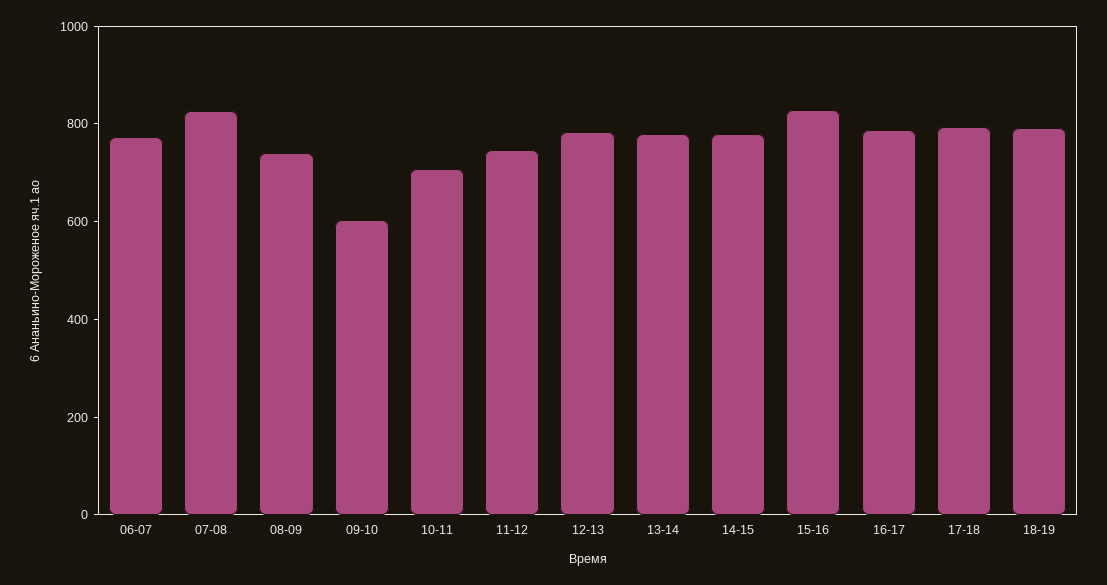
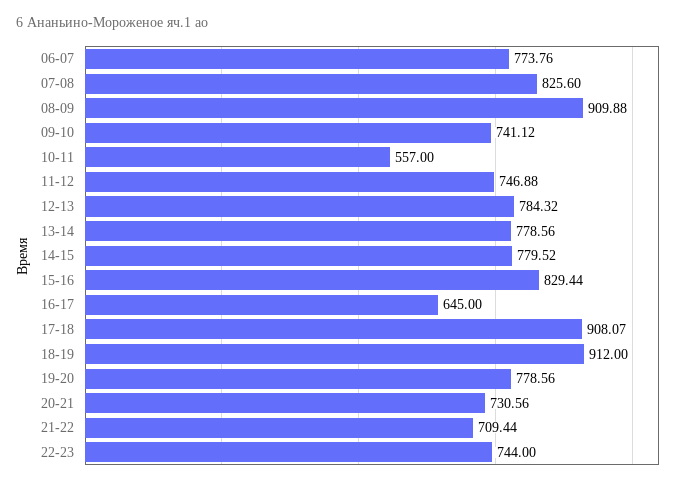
08-09: 750 -> 909.88
09-10: 600 -> 741.12
10-11: 700 -> 557
16-17: 800 -> 645
17-18: 800 -> 908.07
18-19: 800 -> 912
19-20: none -> 778.56
20-21: none -> 730.56
21-22: none -> 709.44
22-23: none -> 744

